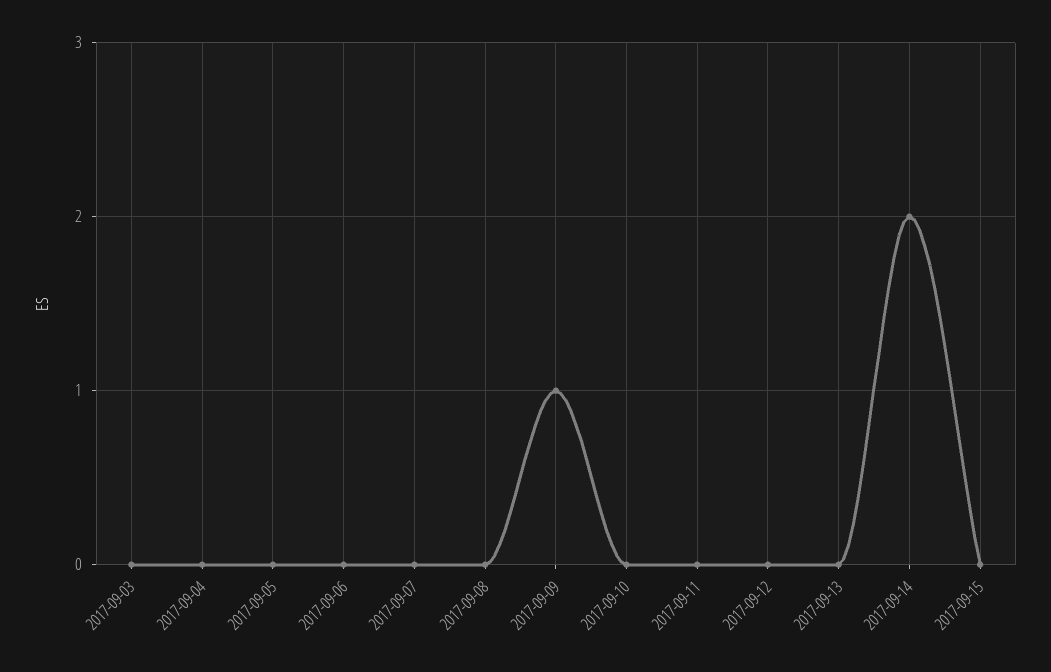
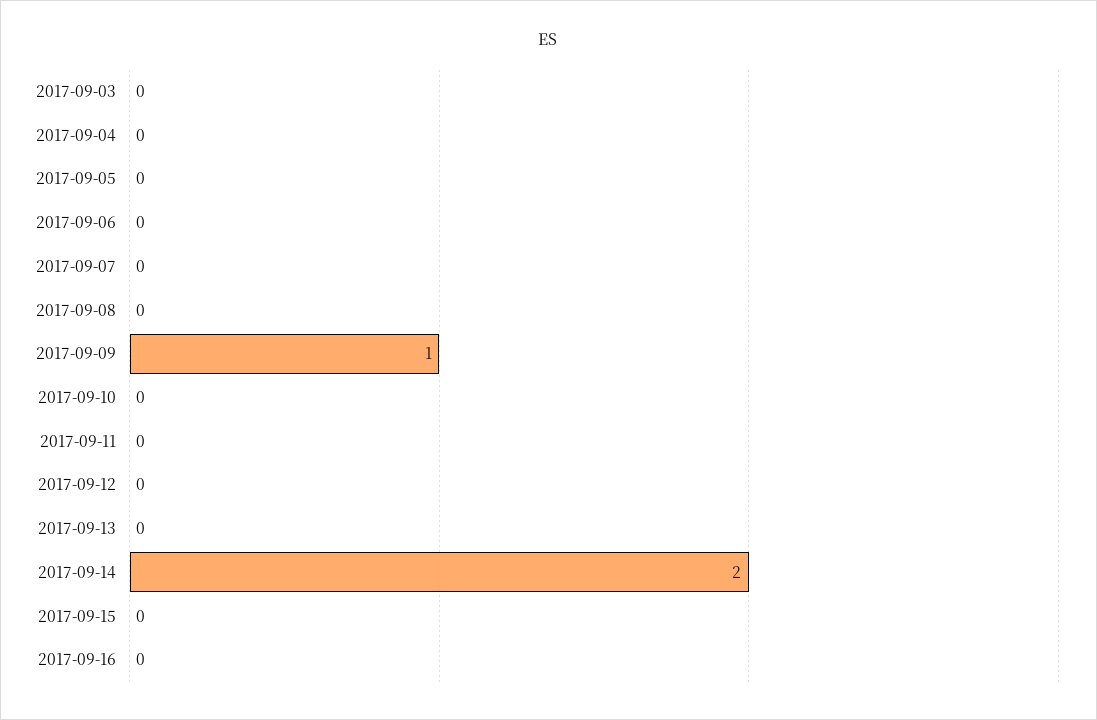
2017-09-16: none -> 0

